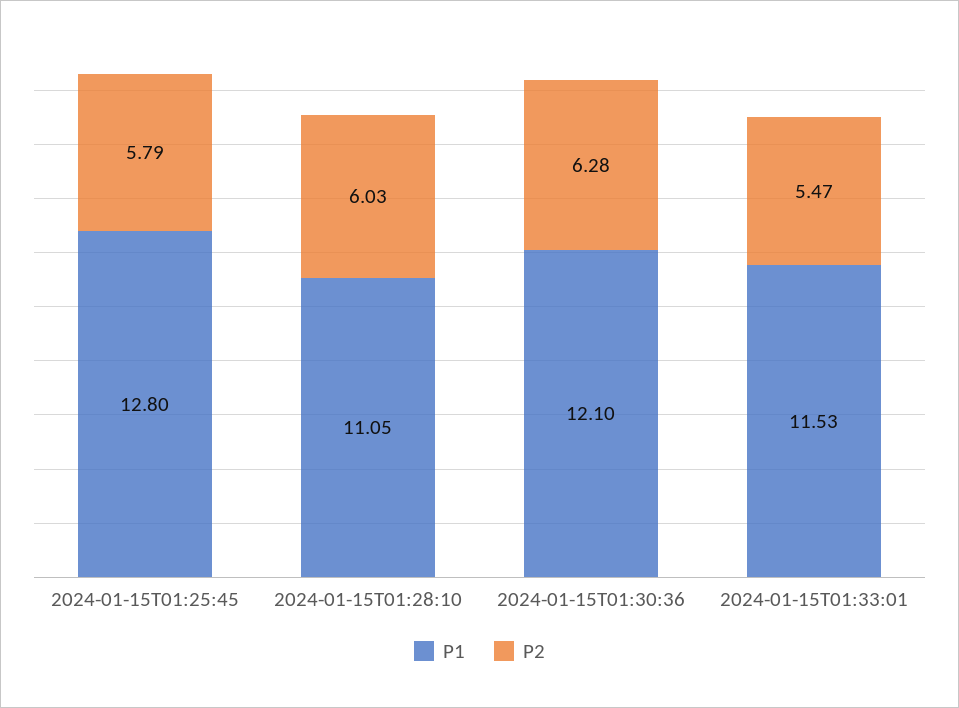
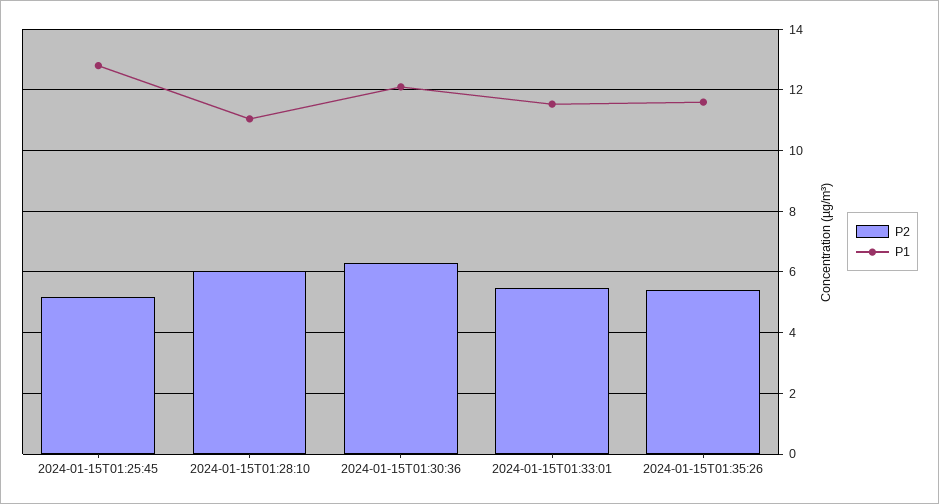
P2, 2024-01-15T01:25:45: 5.79 -> 5.2
P2, 2024-01-15T01:35:26: none -> 5.4
P1, 2024-01-15T01:35:26: none -> 11.6

